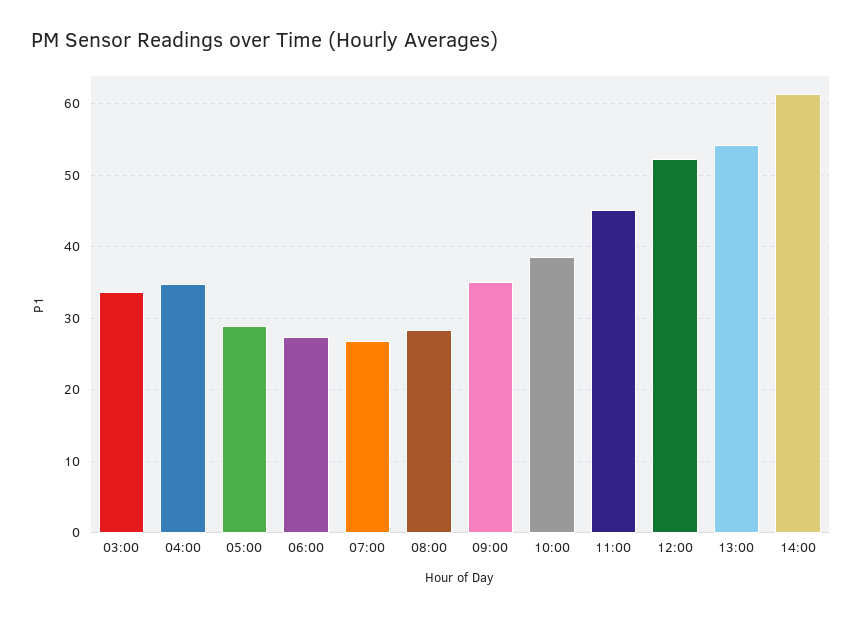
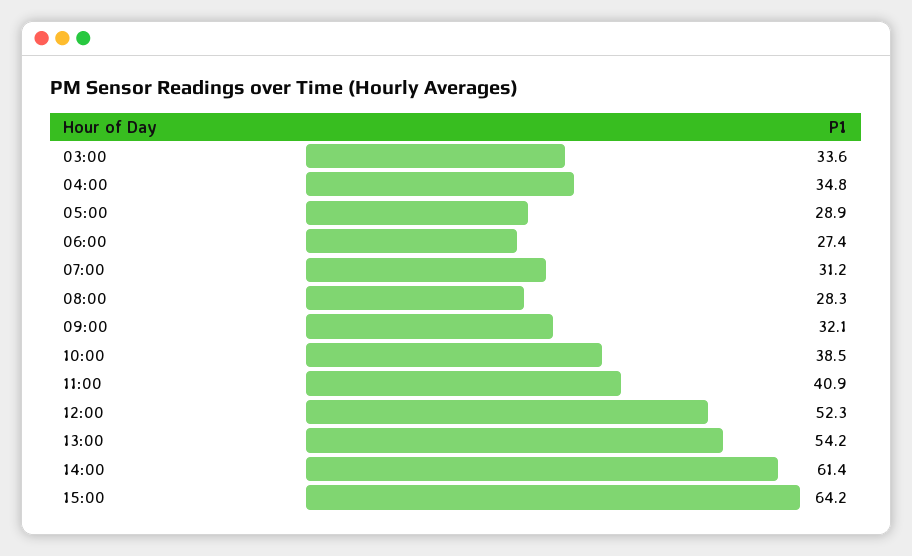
07:00: 27 -> 31.2
09:00: 35 -> 32.1
11:00: 45 -> 40.9
15:00: none -> 64.2

